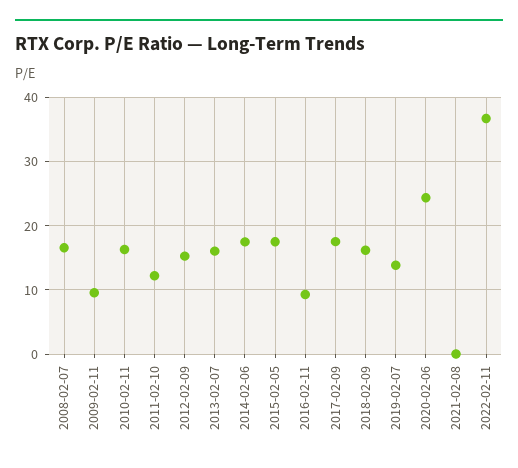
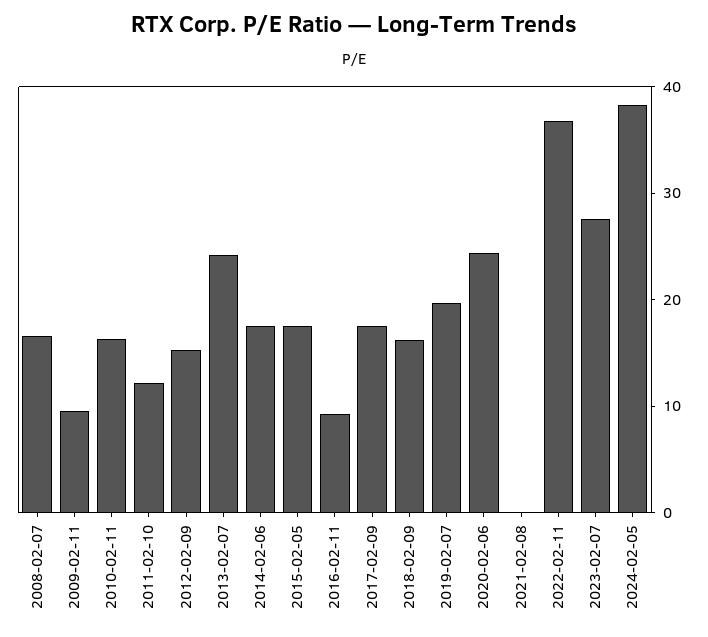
2013-02-07: 16 -> 24
2019-02-07: 14 -> 20
2023-02-07: none -> 28
2024-02-05: none -> 38

